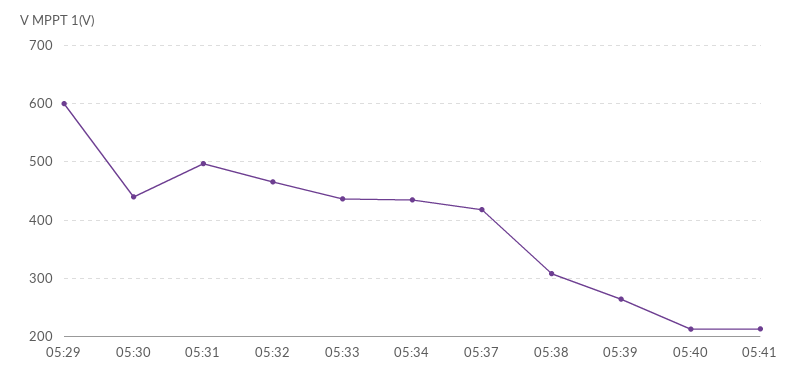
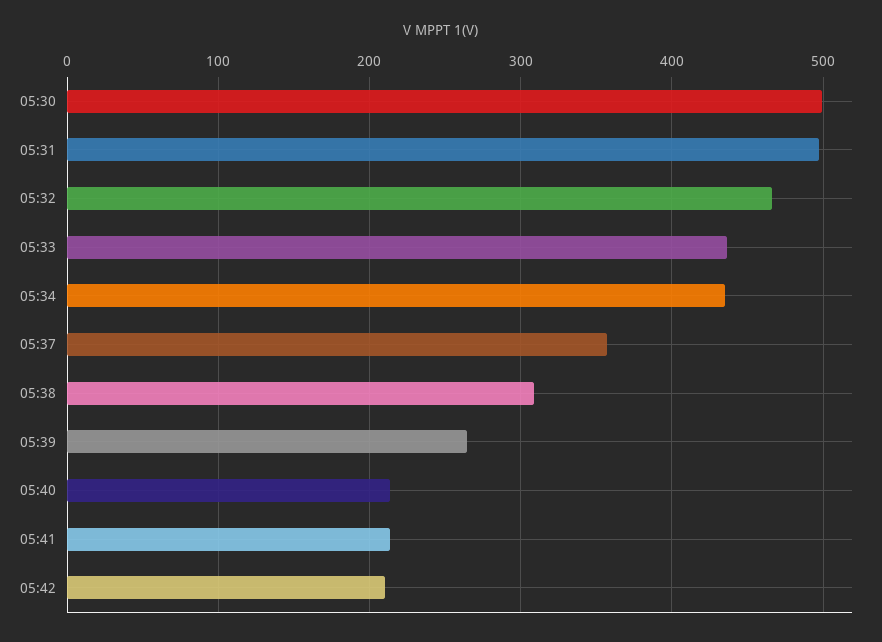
05:29: 600 -> none
05:30: 440 -> 500
05:37: 420 -> 360
05:42: none -> 210

